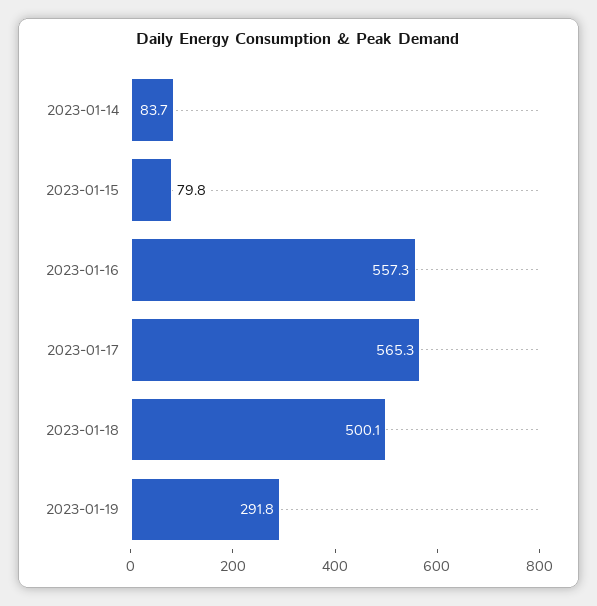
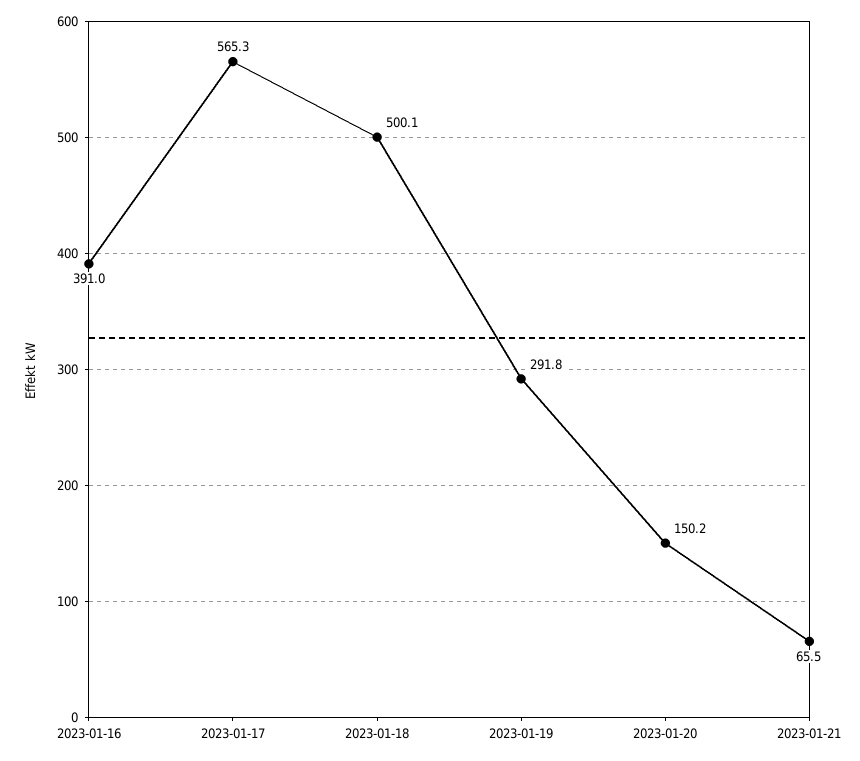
2023-01-14: 83.7 -> none
2023-01-15: 79.8 -> none
2023-01-16: 557.3 -> 391
2023-01-20: none -> 150.2
2023-01-21: none -> 65.5

